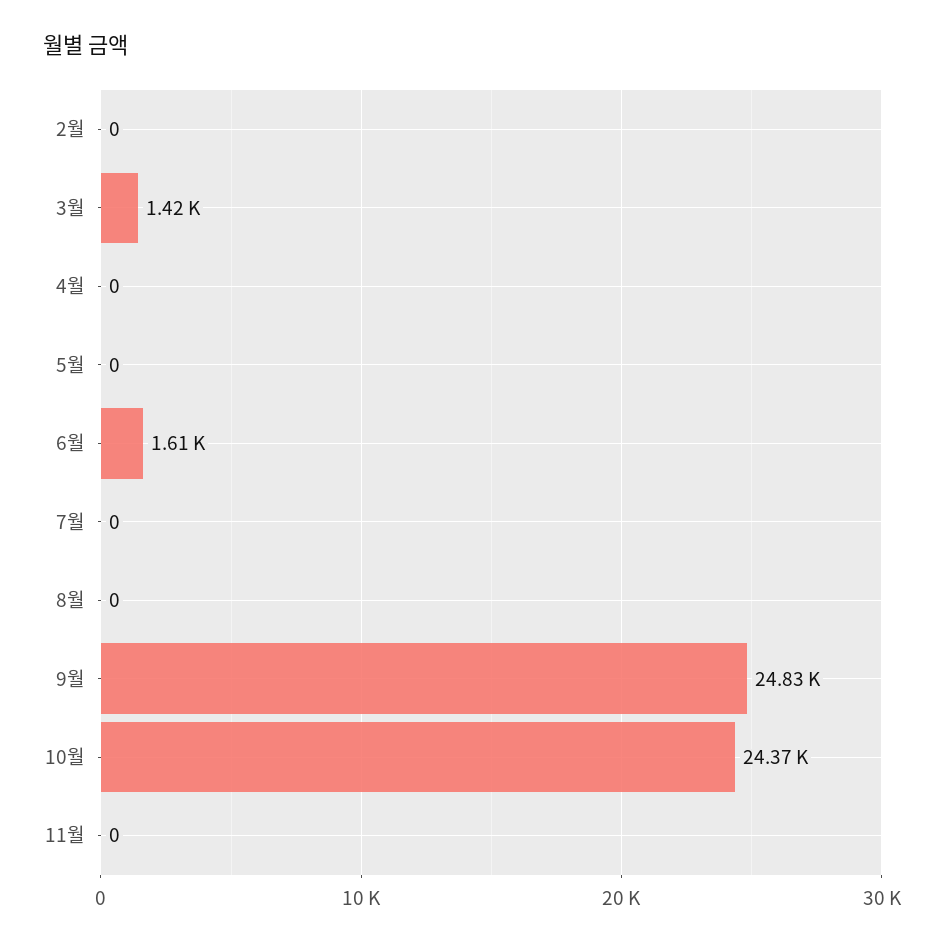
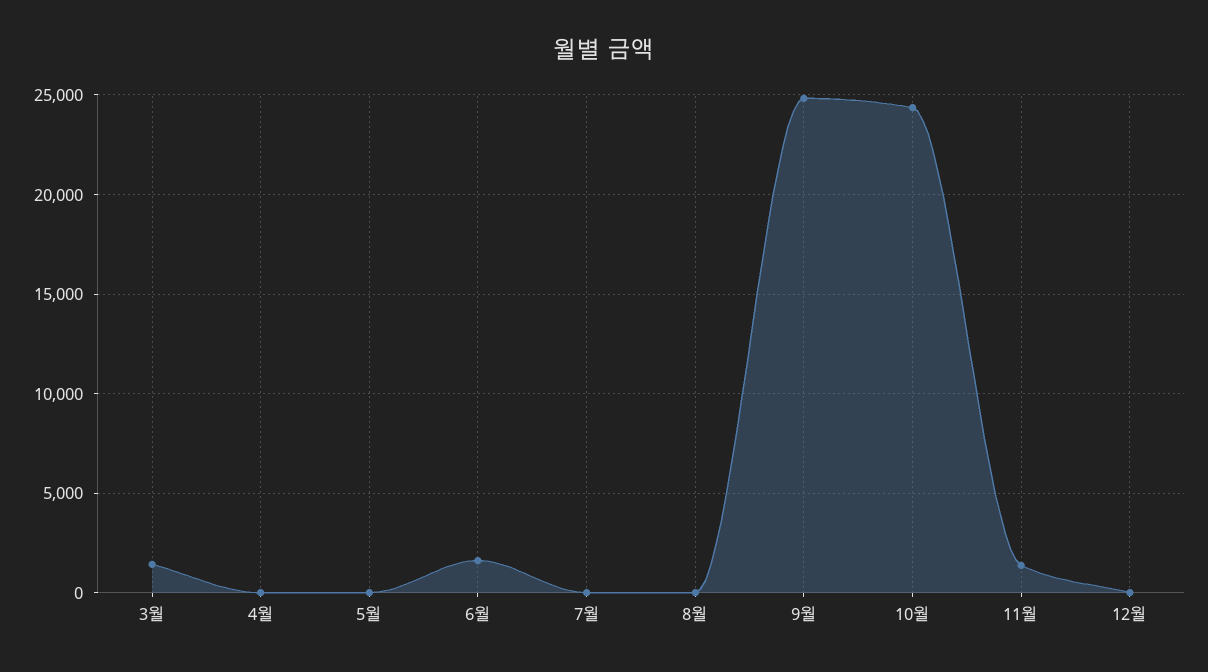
2월: 0 -> none
11월: 0 -> 1500
12월: none -> 0

